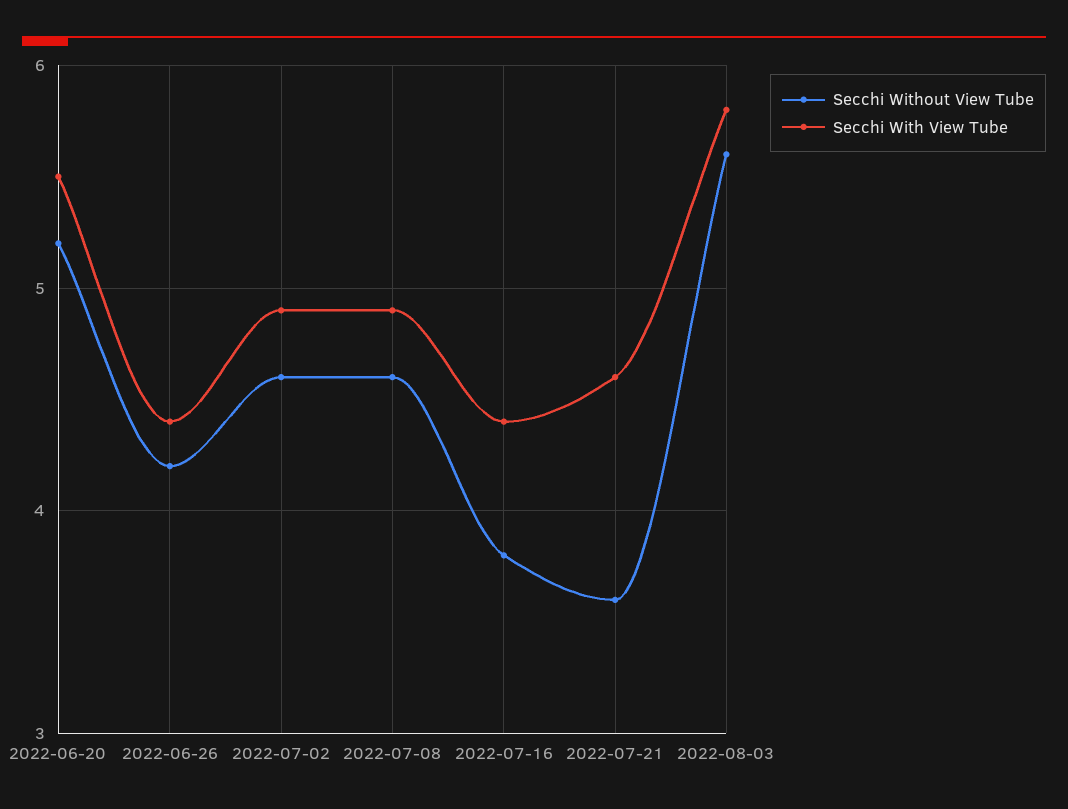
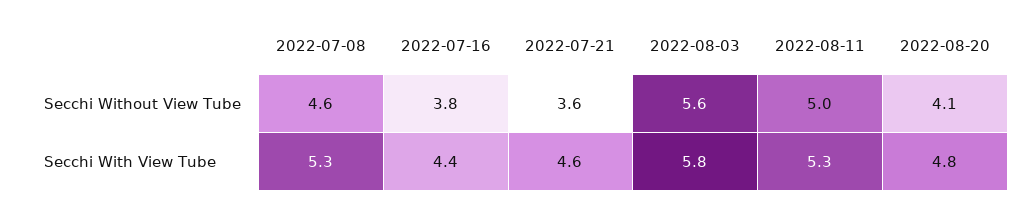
Secchi Without View Tube, 2022-06-20: 5.2 -> none
Secchi With View Tube, 2022-06-20: 5.5 -> none
Secchi Without View Tube, 2022-06-26: 4.2 -> none
Secchi With View Tube, 2022-06-26: 4.4 -> none
Secchi Without View Tube, 2022-07-02: 4.6 -> none
Secchi With View Tube, 2022-07-02: 4.9 -> none
Secchi With View Tube, 2022-07-08: 4.9 -> 5.3
Secchi Without View Tube, 2022-08-11: none -> 5
Secchi Without View Tube, 2022-08-20: none -> 4.1
Secchi With View Tube, 2022-08-11: none -> 5.3
Secchi With View Tube, 2022-08-20: none -> 4.8

